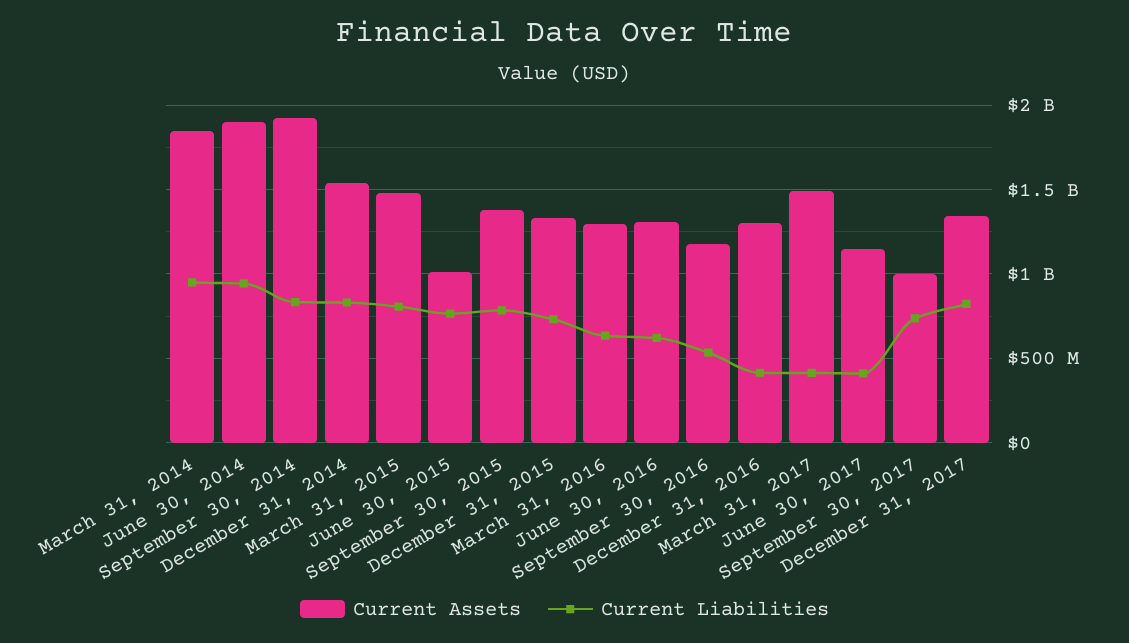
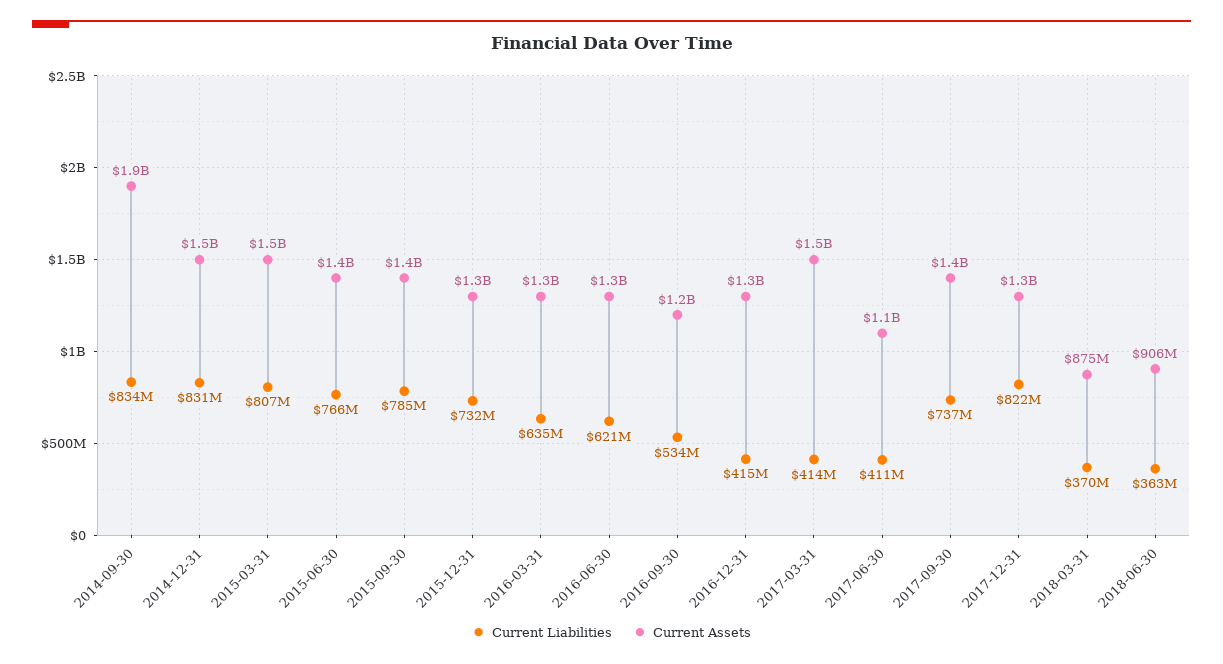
Current Assets, March 31, 2014: 1850000000 -> none
Current Liabilities, March 31, 2014: 950000000 -> none
Current Assets, June 30, 2014: 1900000000 -> none
Current Liabilities, June 30, 2014: 950000000 -> none
Current Assets, June 30, 2015: 1000000000 -> 1400000000
Current Assets, September 30, 2017: 1000000000 -> 1400000000
Current Liabilities, 2018-03-31: none -> 370000000
Current Assets, 2018-03-31: none -> 875000000
Current Liabilities, 2018-06-30: none -> 363000000
Current Assets, 2018-06-30: none -> 906000000

